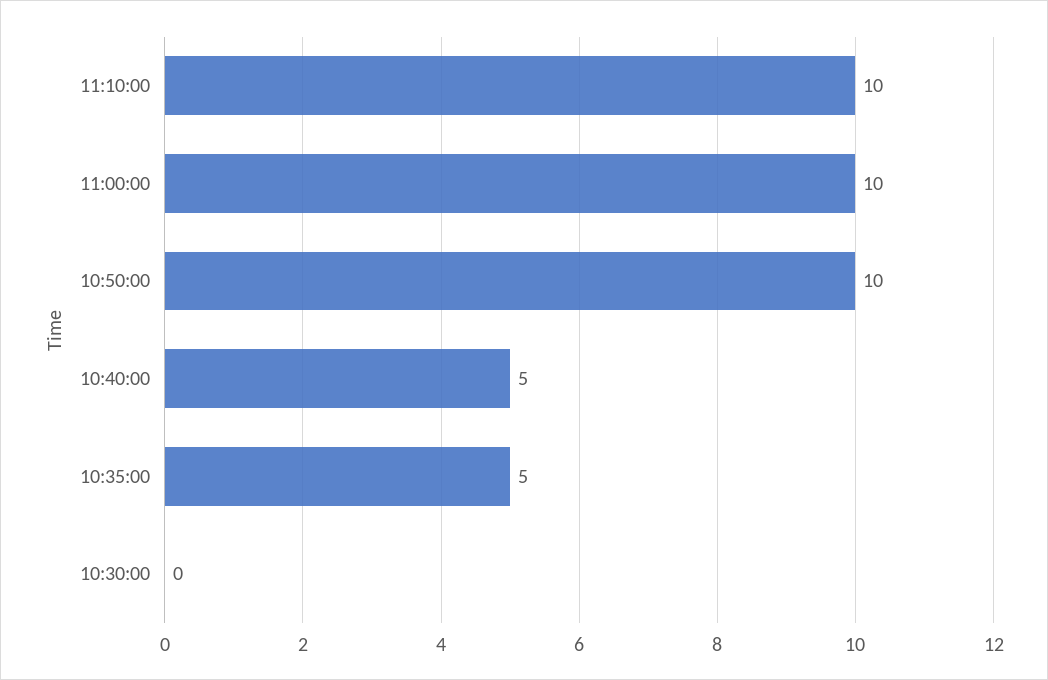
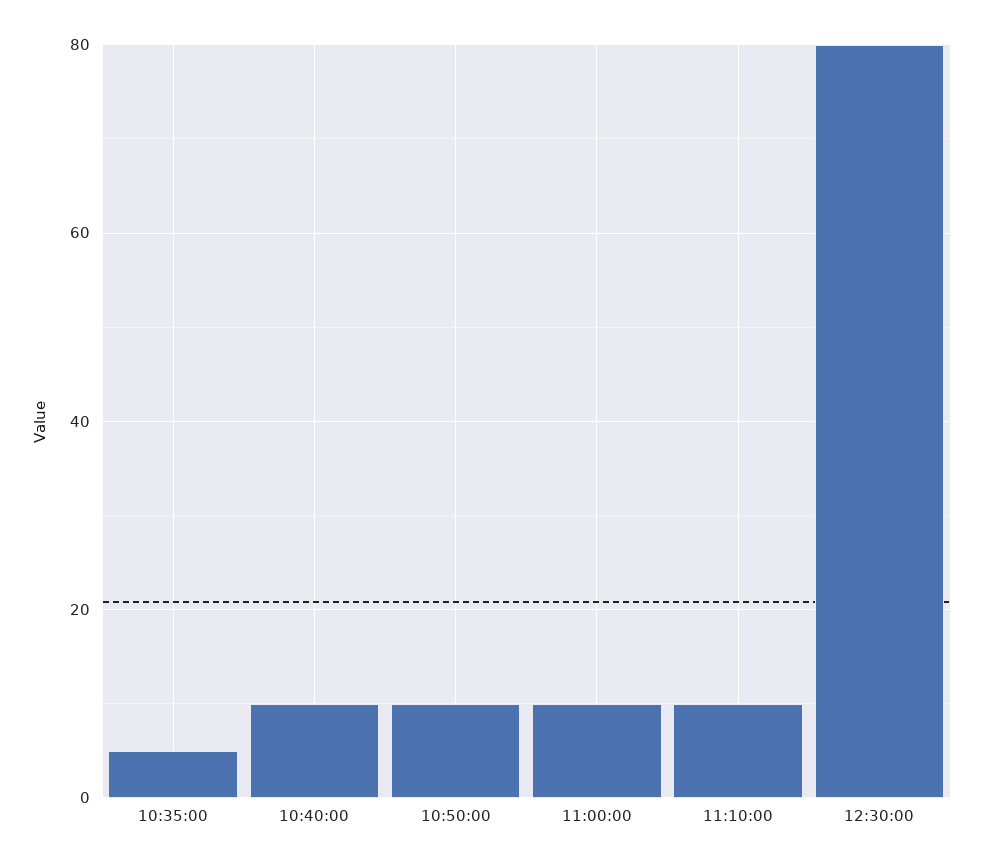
10:40:00: 5 -> 10
10:30:00: 0 -> none
12:30:00: none -> 80

